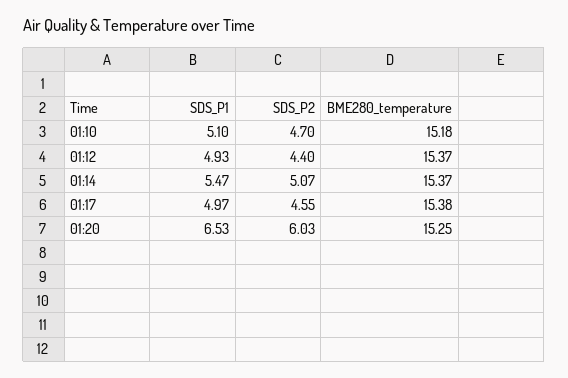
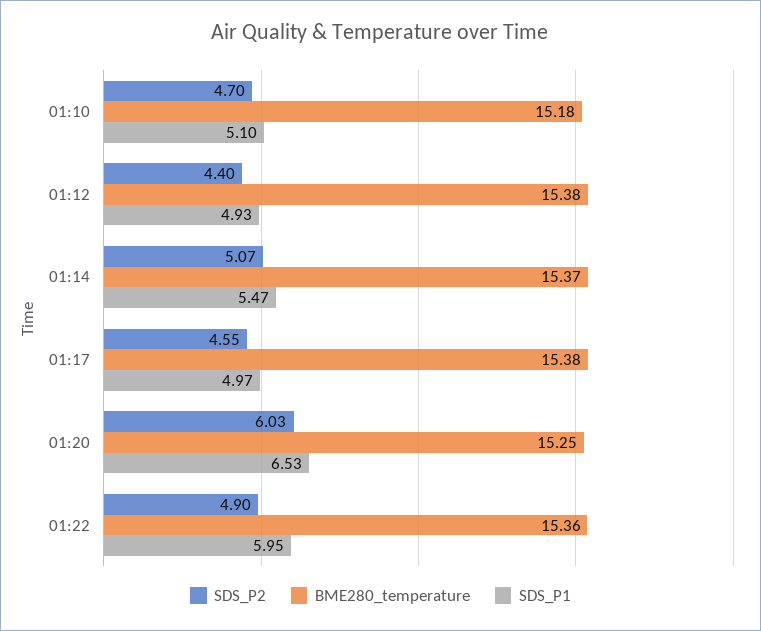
BME280_temperature, 01:12: 15.37 -> 15.38
SDS_P2, 01:22: none -> 4.9
BME280_temperature, 01:22: none -> 15.36
SDS_P1, 01:22: none -> 5.95

